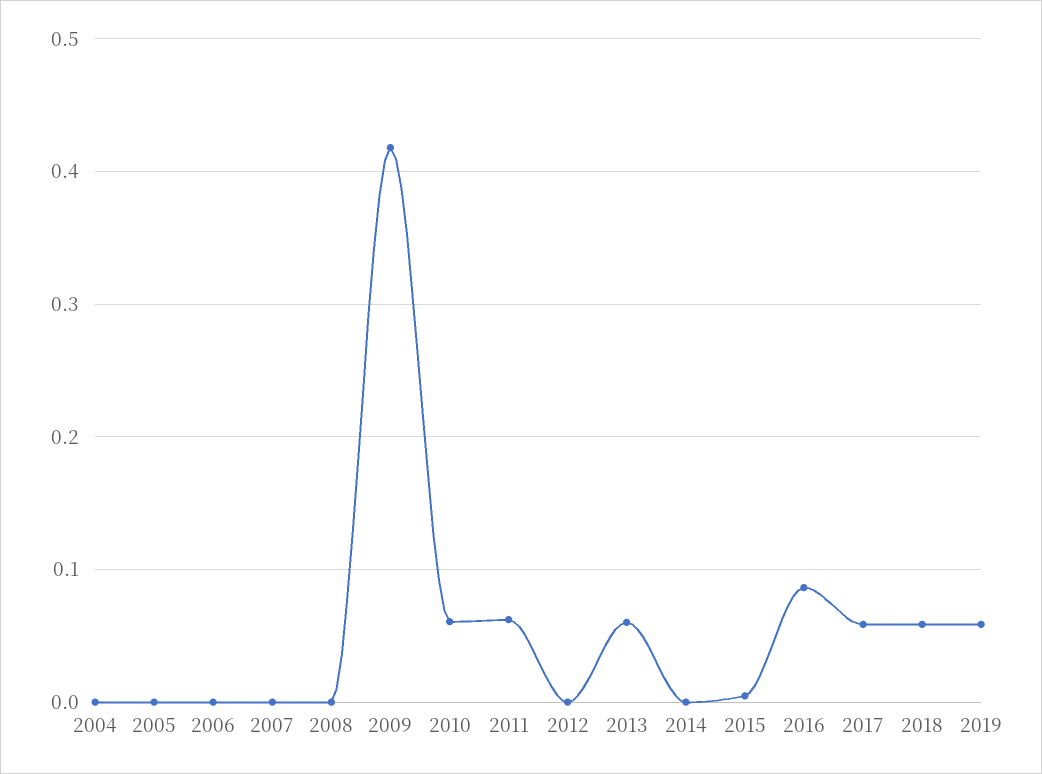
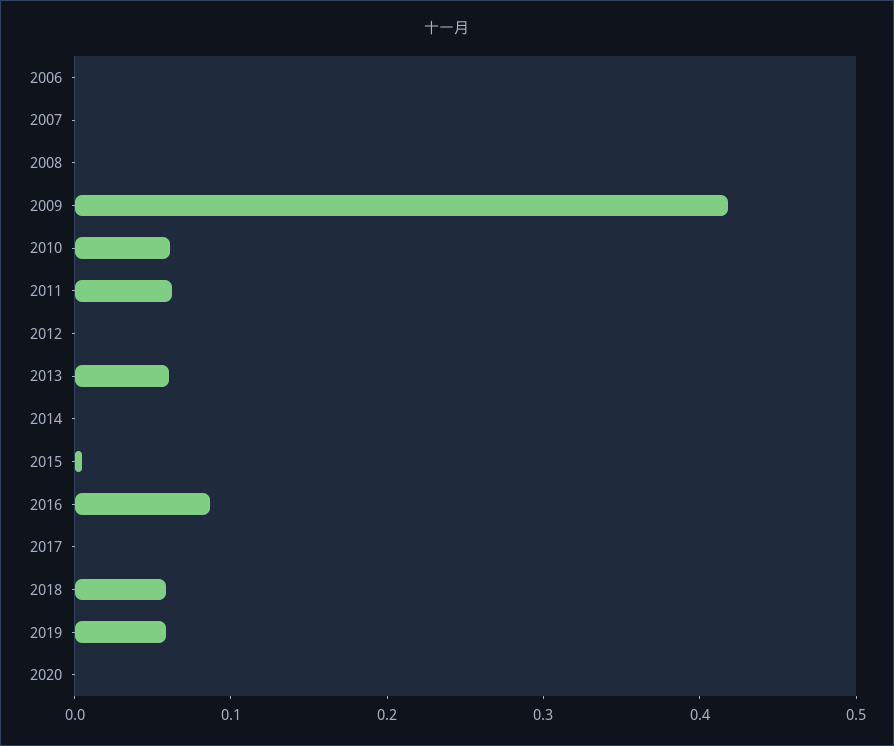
2004: 0 -> none
2005: 0 -> none
2017: 0.06 -> 0
2020: none -> 0

